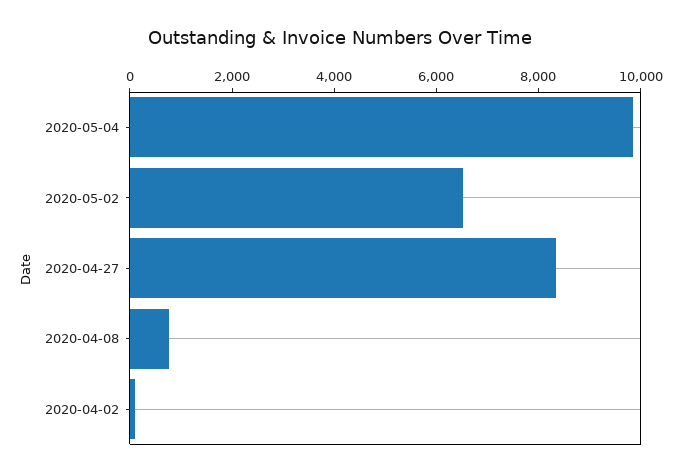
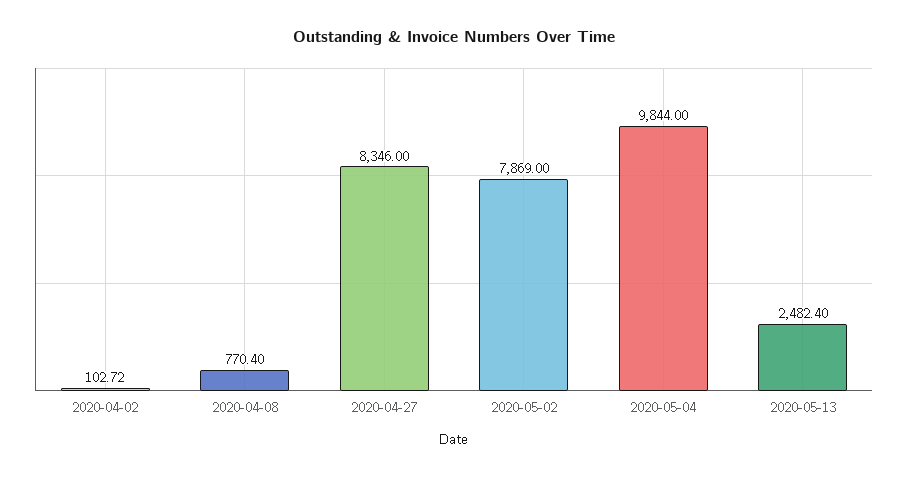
2020-05-02: 6500 -> 7869
2020-05-13: none -> 2482.4

